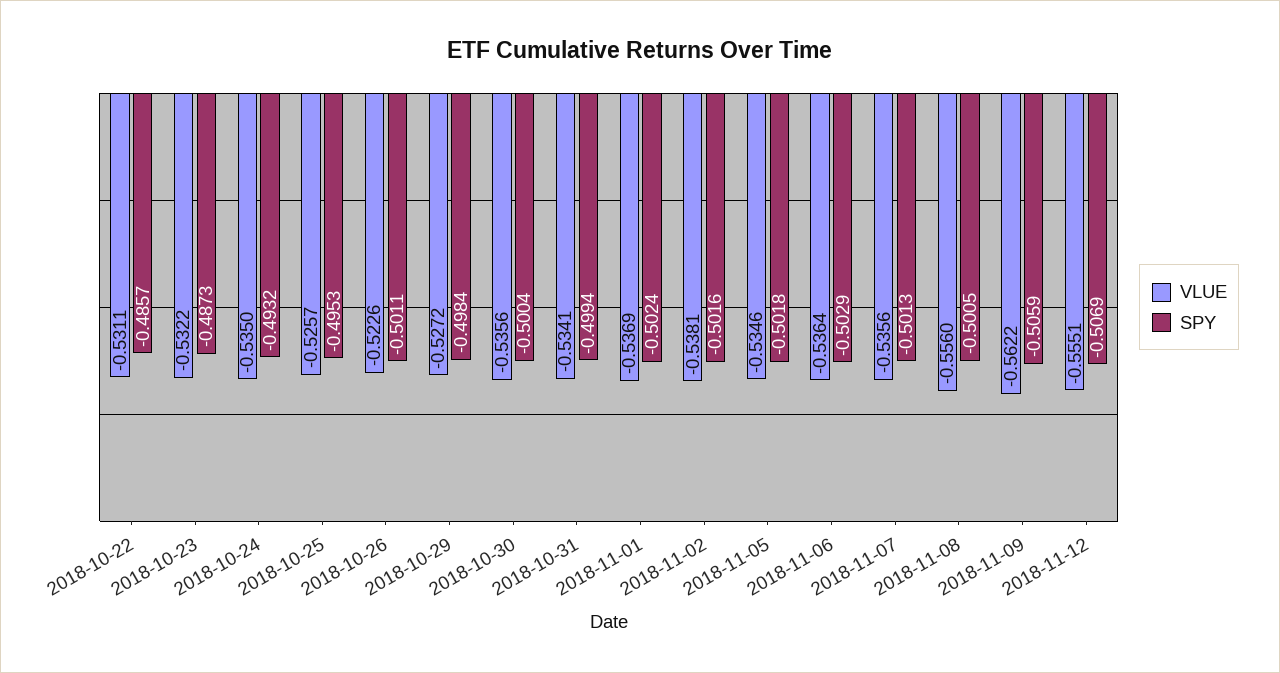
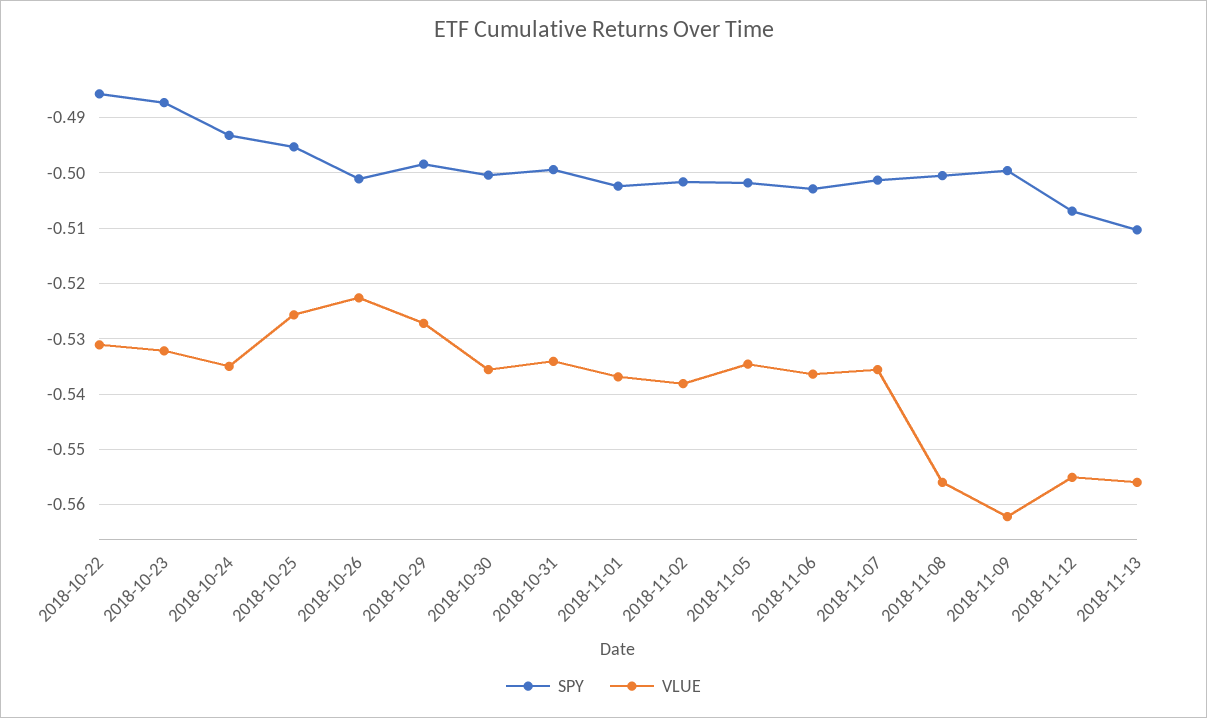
SPY, 2018-11-09: -0.5059 -> -0.5
SPY, 2018-11-13: none -> -0.51
VLUE, 2018-11-13: none -> -0.556

